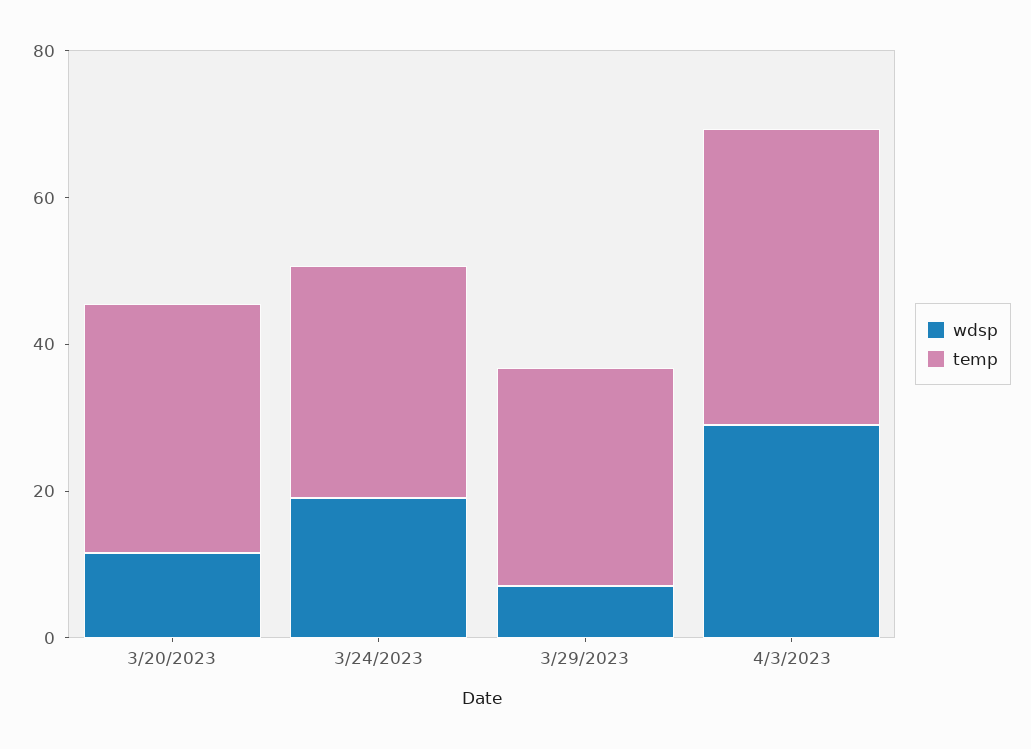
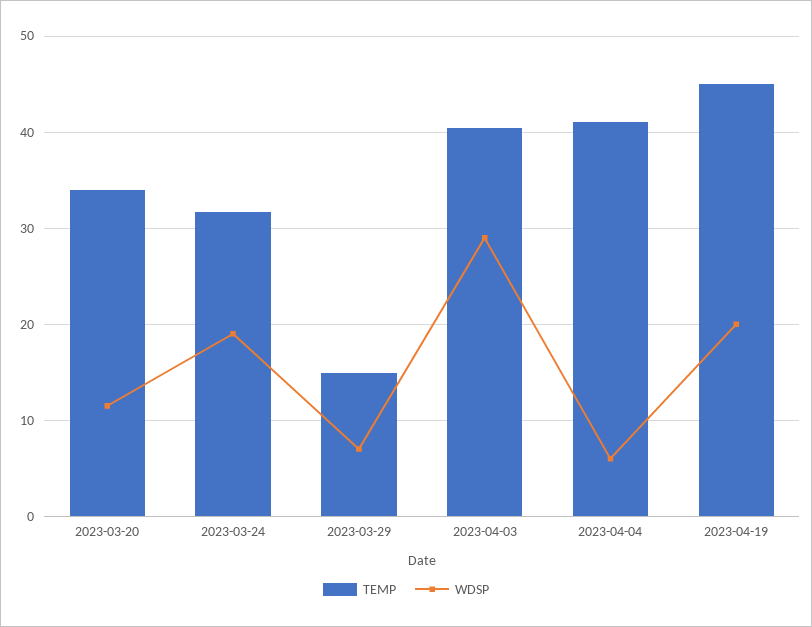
temp, 3/29/2023: 30 -> 15
temp, 2023-04-04: none -> 41
wdsp, 2023-04-04: none -> 6
temp, 2023-04-19: none -> 45
wdsp, 2023-04-19: none -> 20

